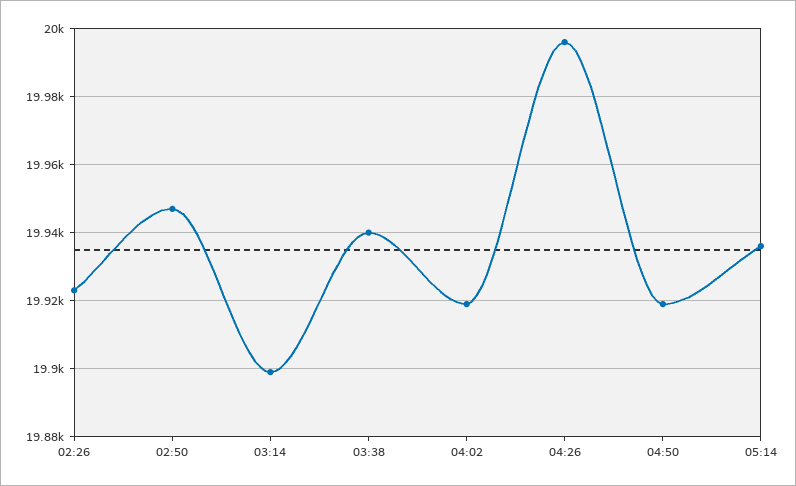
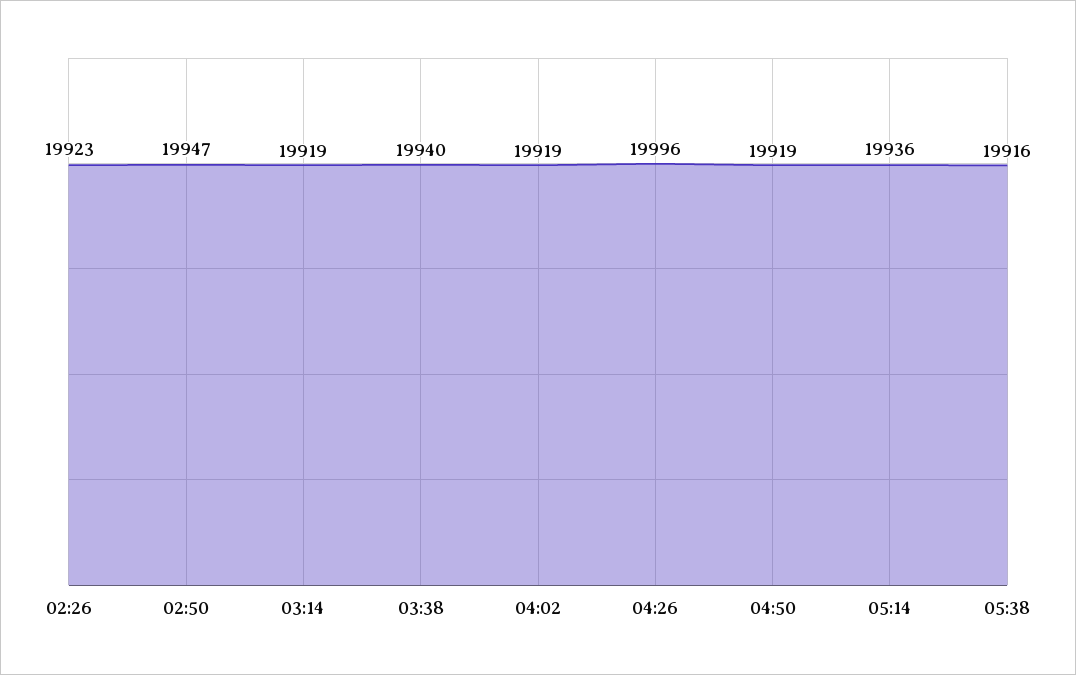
03:14: 19900 -> 19919
05:38: none -> 19916

